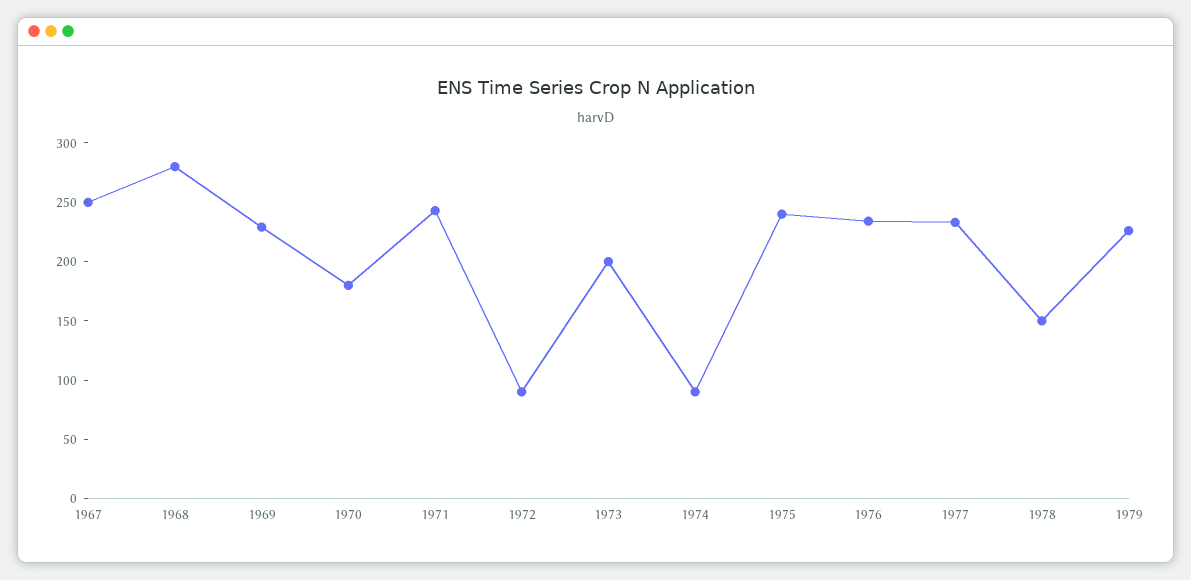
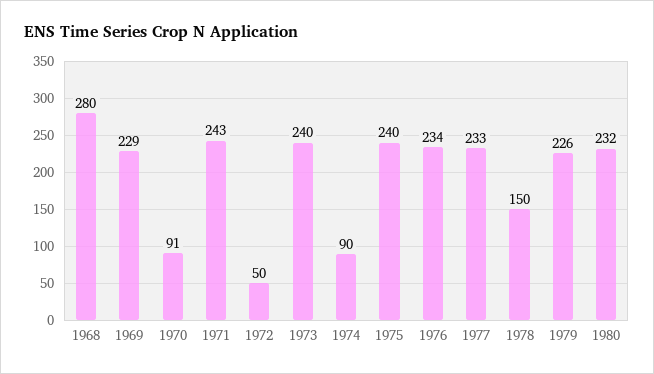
1967: 250 -> none
1970: 180 -> 91
1972: 90 -> 50
1973: 200 -> 240
1980: none -> 232

